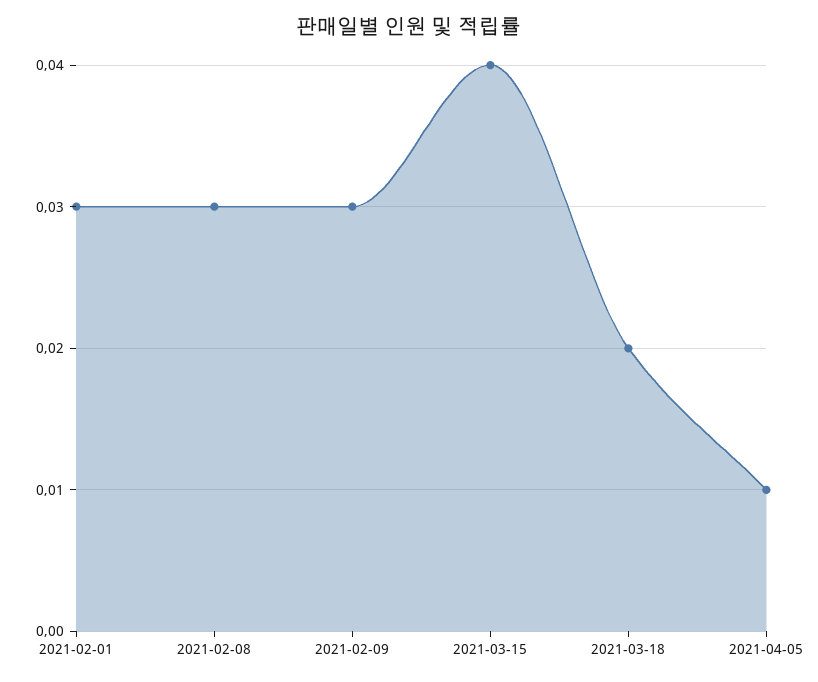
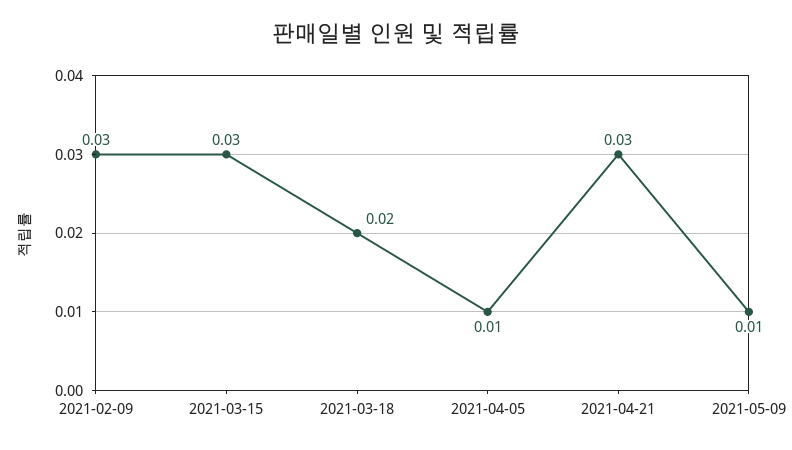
2021-02-01: 0.03 -> none
2021-02-08: 0.03 -> none
2021-03-15: 0.04 -> 0.03
2021-04-21: none -> 0.03
2021-05-09: none -> 0.01

